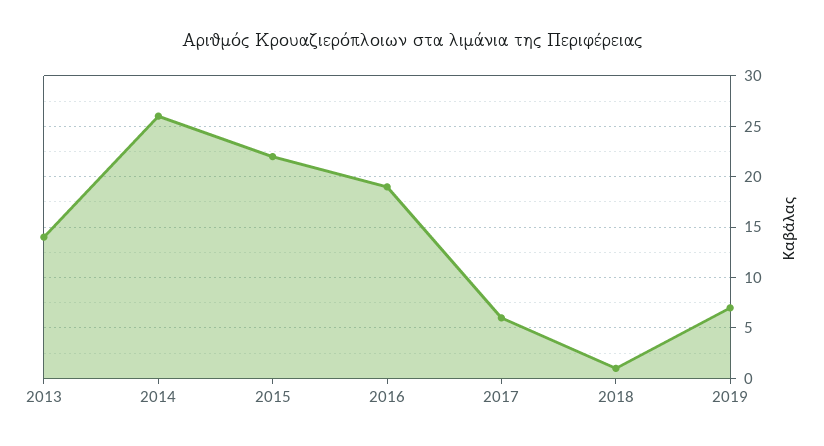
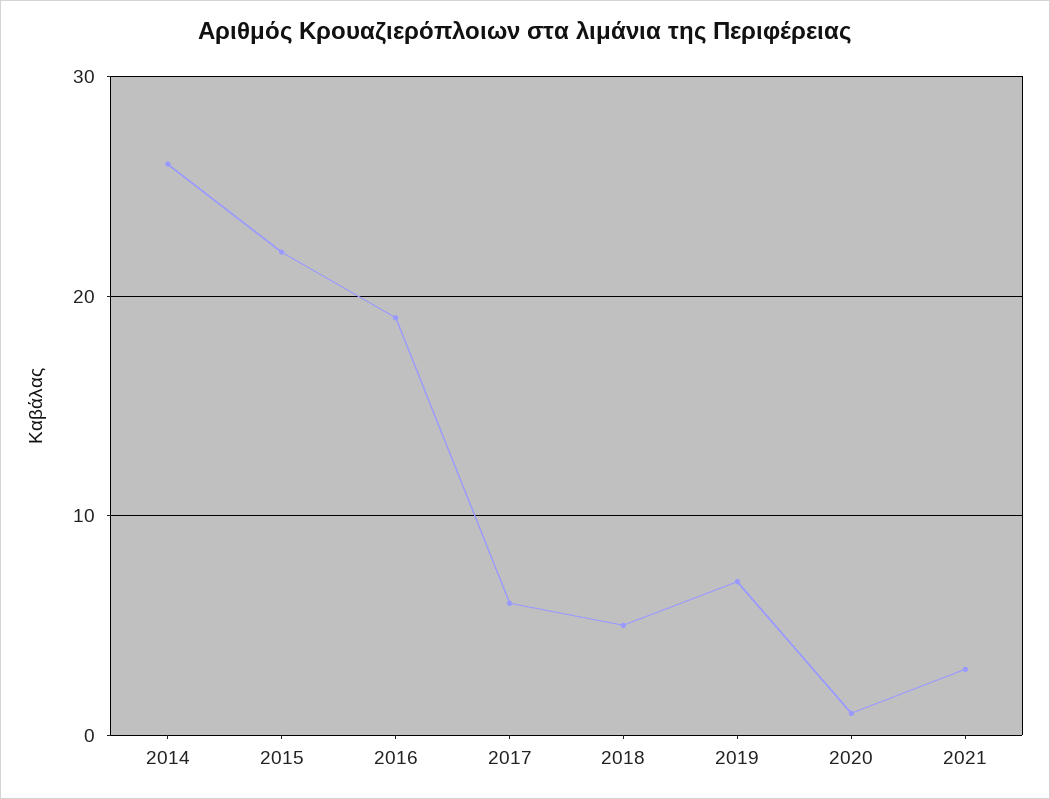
2013: 14 -> none
2018: 1 -> 5
2020: none -> 1
2021: none -> 3

